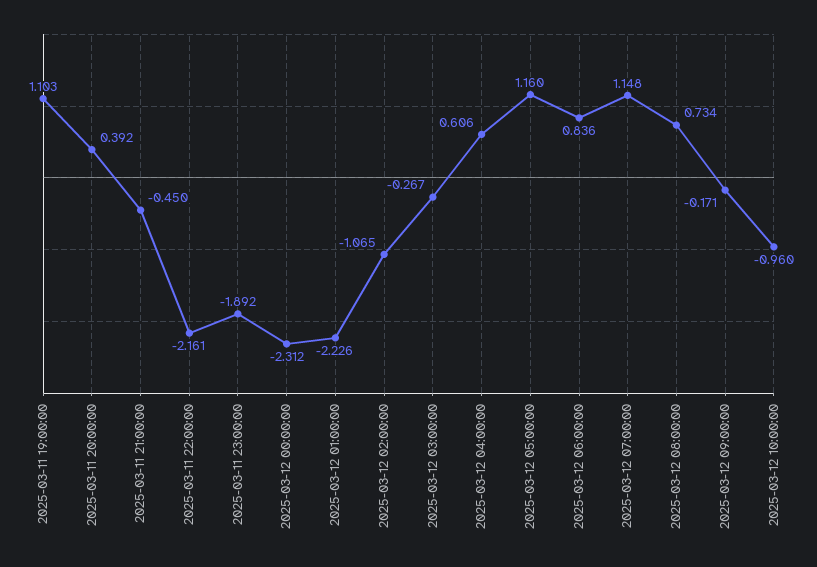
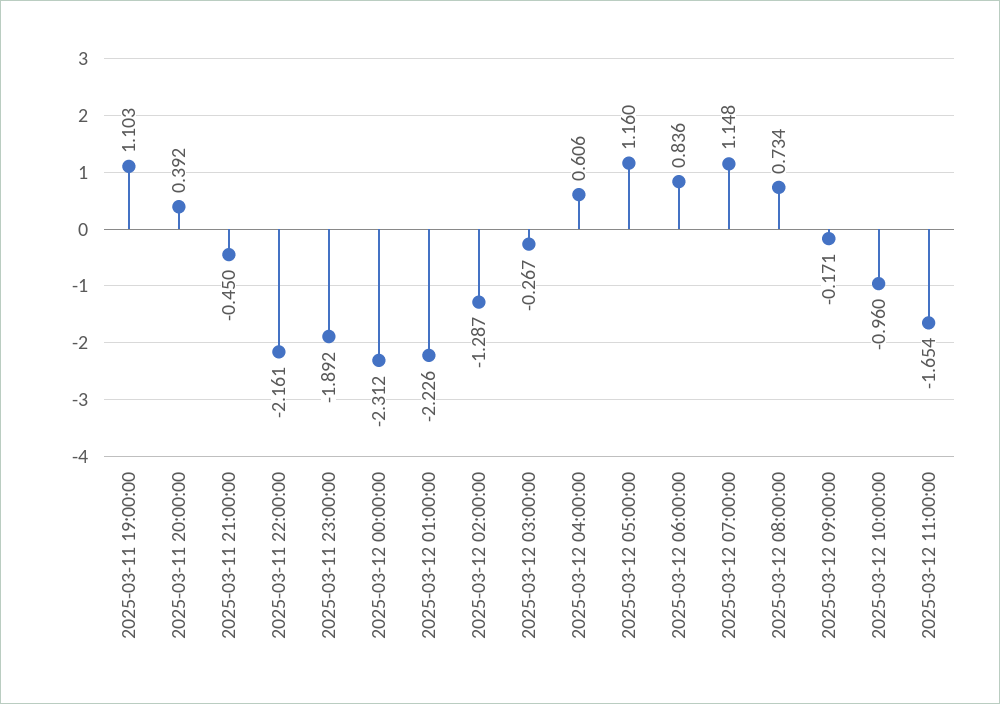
2025-03-12 02:00:00: -1.065 -> -1.287
2025-03-12 11:00:00: none -> -1.654

